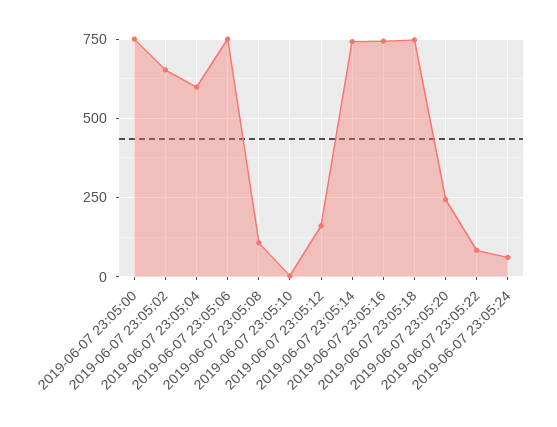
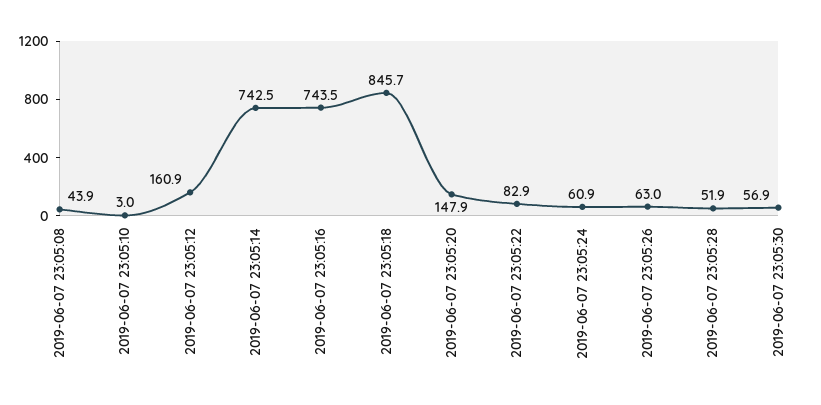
2019-06-07 23:05:00: 750 -> none
2019-06-07 23:05:02: 650 -> none
2019-06-07 23:05:04: 600 -> none
2019-06-07 23:05:06: 750 -> none
2019-06-07 23:05:08: 100 -> 43.9
2019-06-07 23:05:18: 750 -> 845.7
2019-06-07 23:05:20: 250 -> 147.9
2019-06-07 23:05:26: none -> 63
2019-06-07 23:05:28: none -> 51.9
2019-06-07 23:05:30: none -> 56.9

